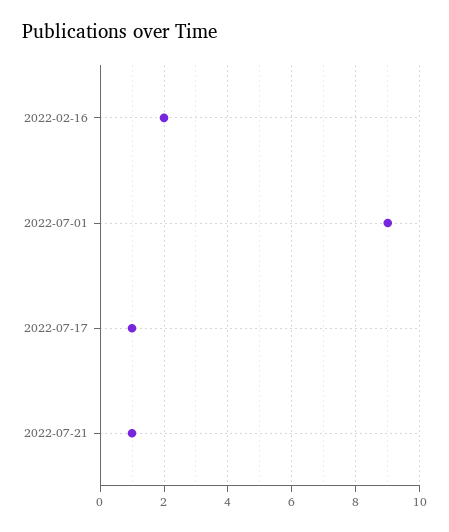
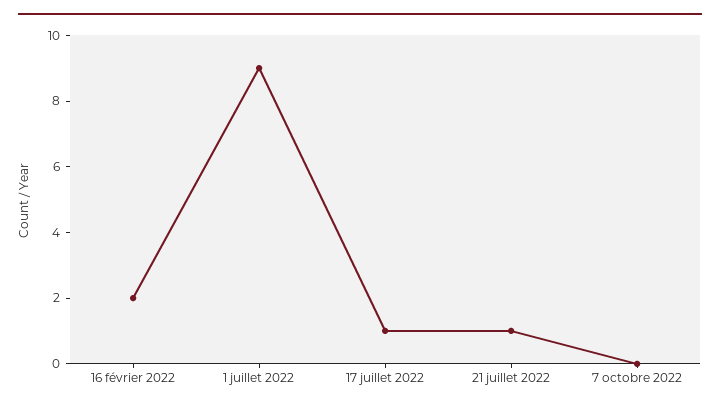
7 octobre 2022: none -> 0

